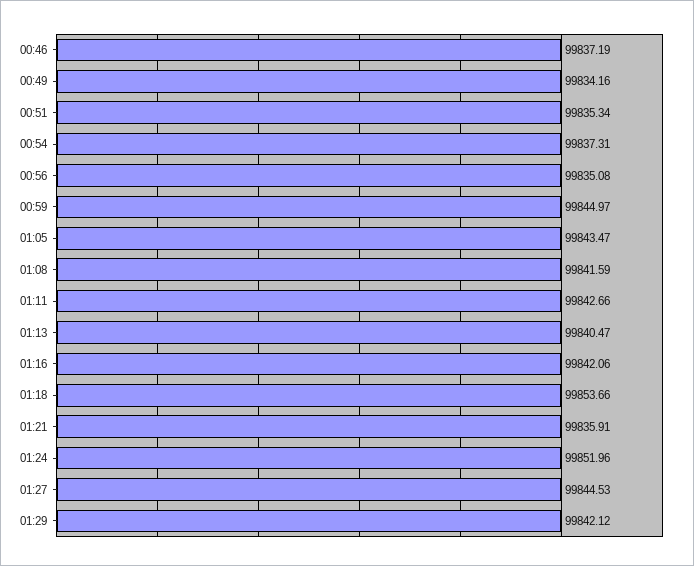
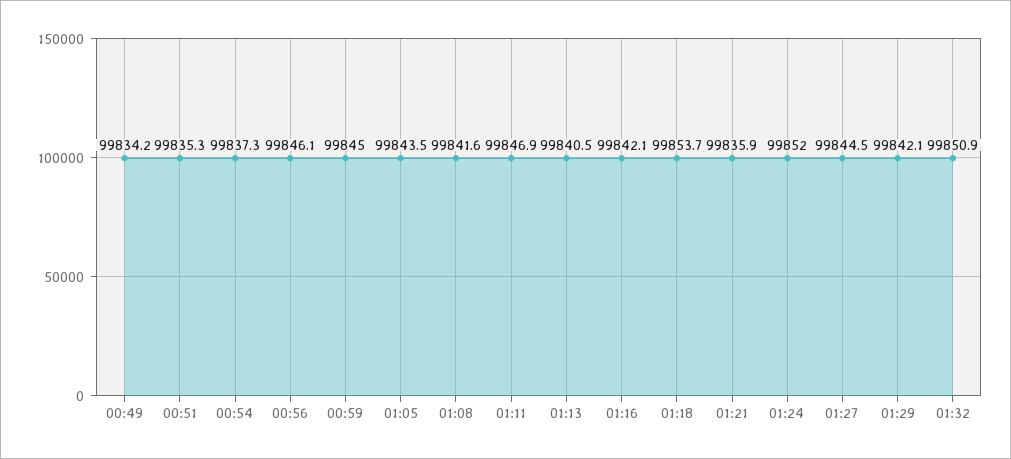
00:46: 99837.19 -> none
00:56: 99835.08 -> 99846.1
01:11: 99842.66 -> 99846.9
01:32: none -> 99850.9

